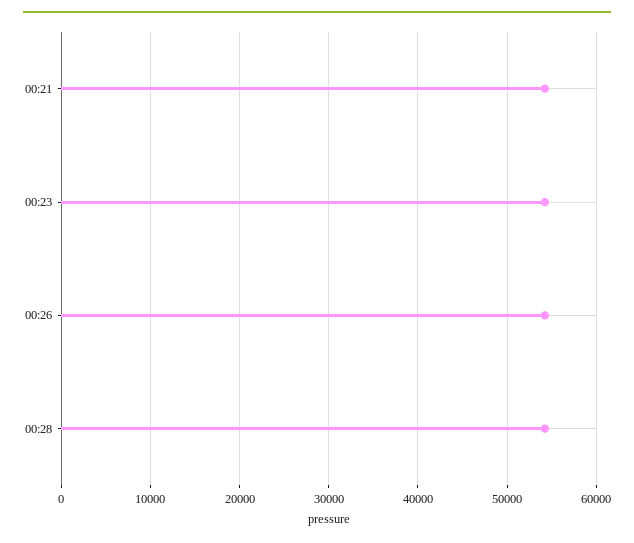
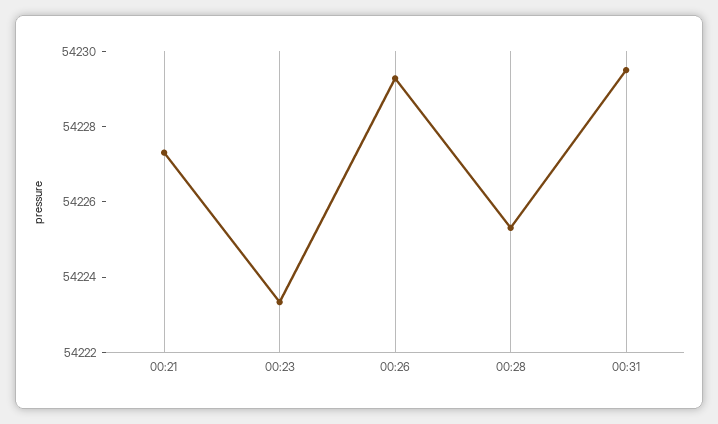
00:31: none -> 54229.5

